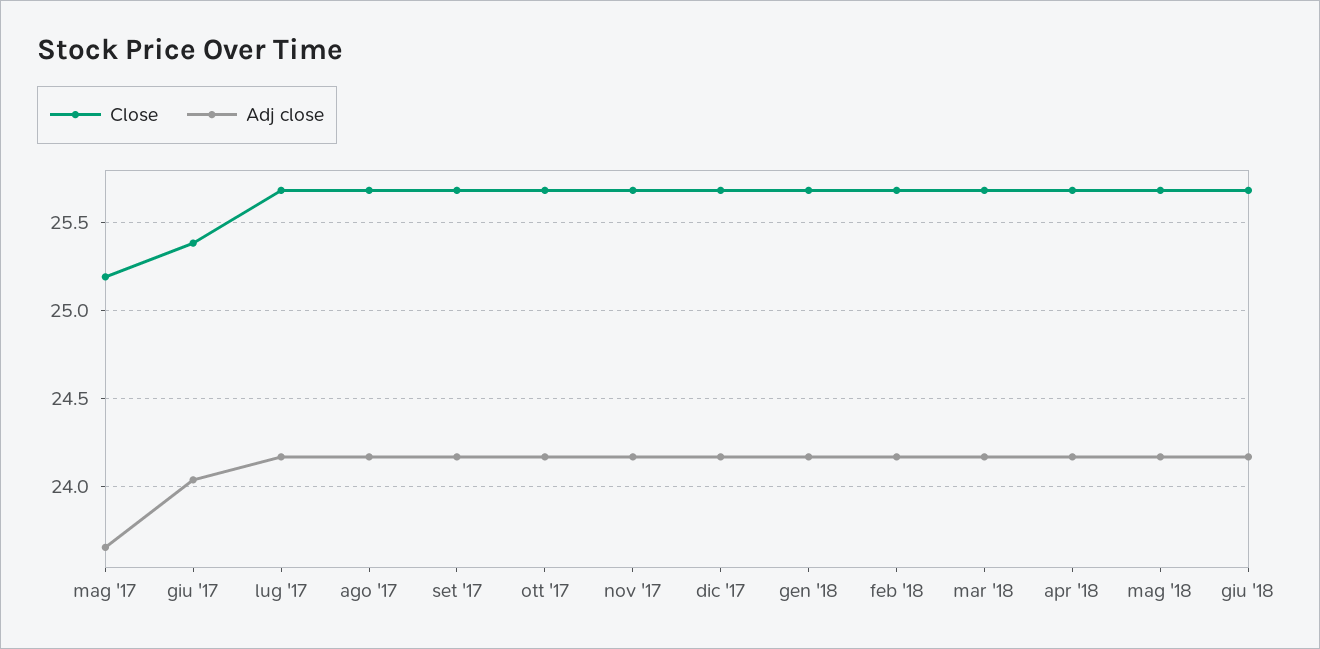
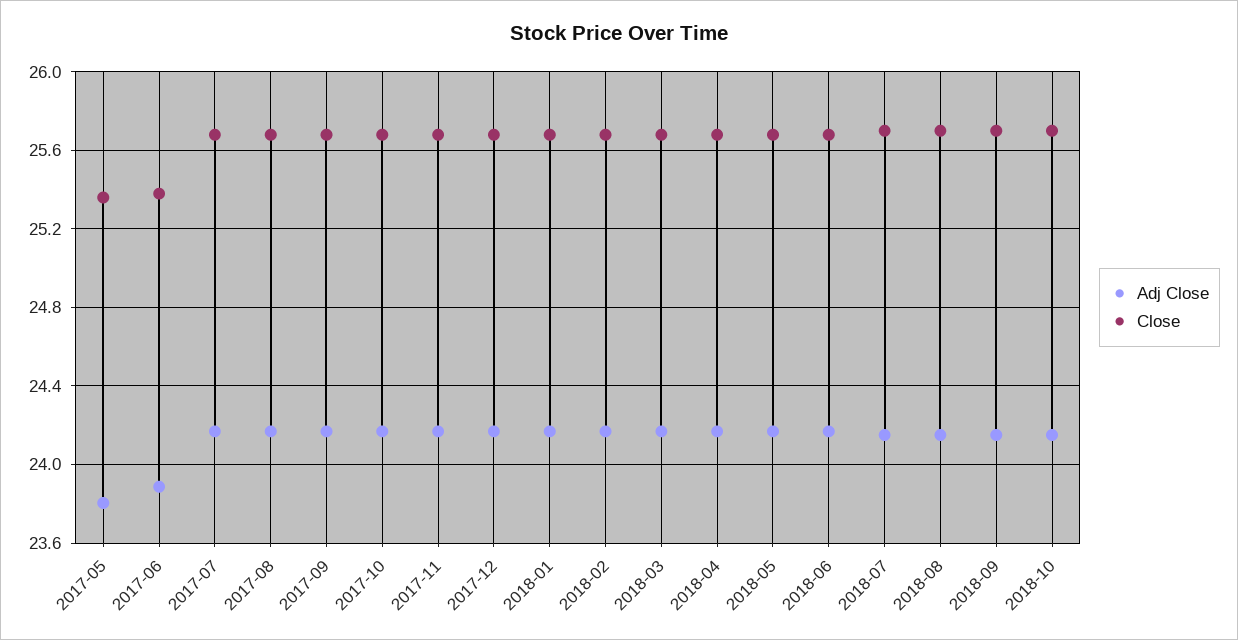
Close, mag '17: 25.2 -> 25.35
Adj close, mag '17: 23.65 -> 23.8
Adj close, giu '17: 24.05 -> 23.9
Adj close, 2018-07: none -> 24.15
Close, 2018-07: none -> 25.7
Adj close, 2018-08: none -> 24.15
Close, 2018-08: none -> 25.7
Adj close, 2018-09: none -> 24.15
Close, 2018-09: none -> 25.7
Adj close, 2018-10: none -> 24.15
Close, 2018-10: none -> 25.7

